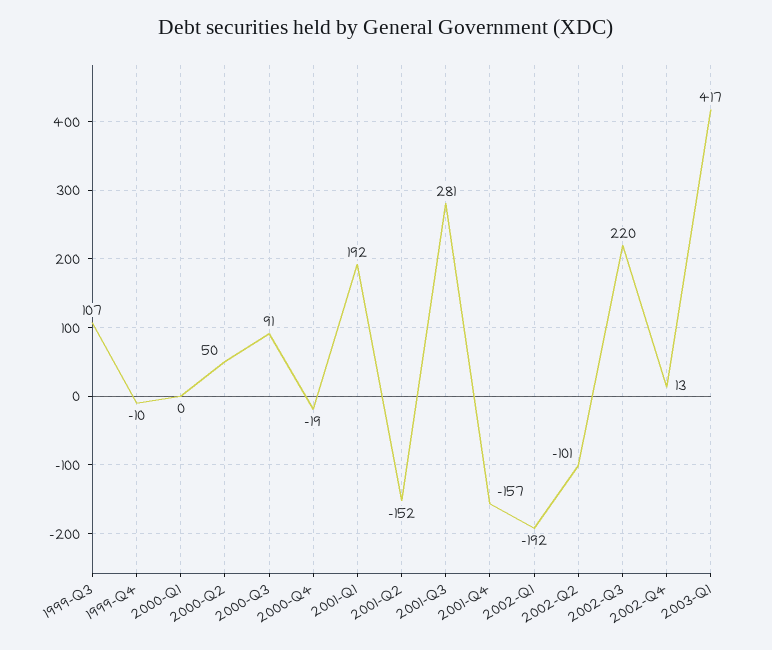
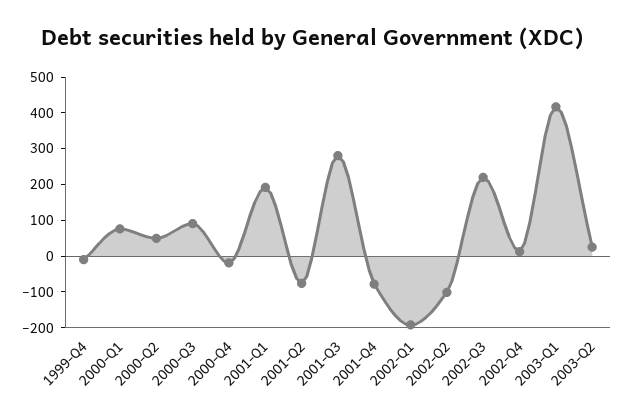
1999-Q3: 107 -> none
2000-Q1: 0 -> 75
2001-Q2: -152 -> -75
2001-Q4: -157 -> -75
2003-Q2: none -> 25

